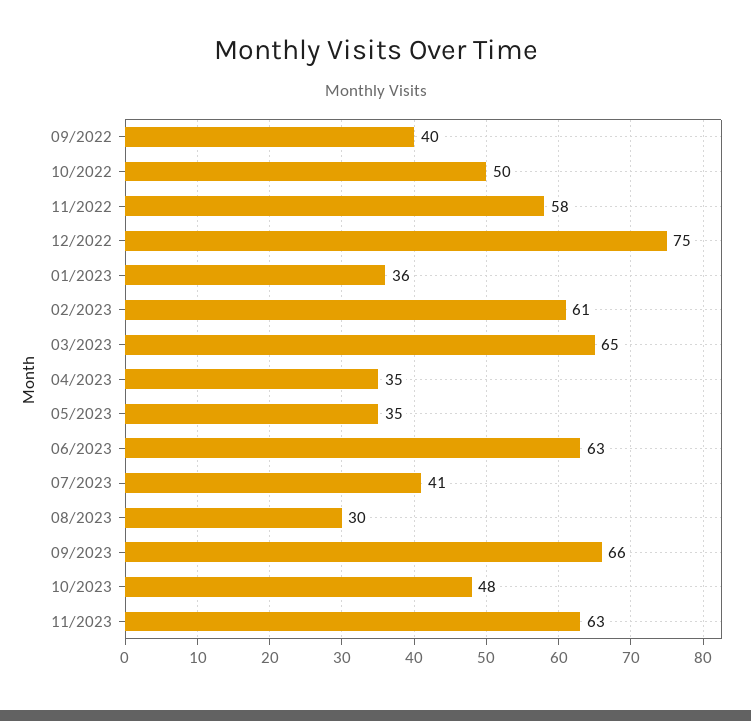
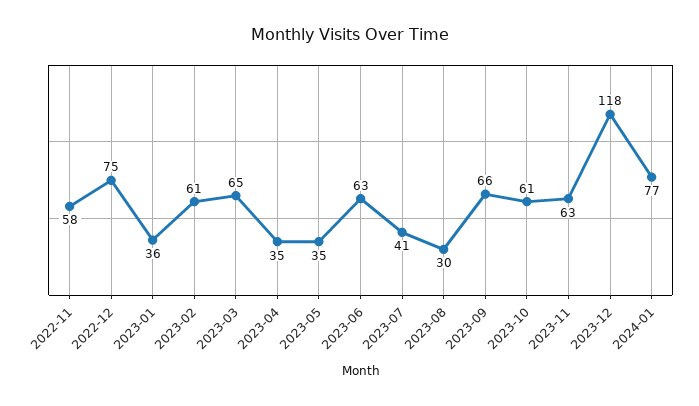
09/2022: 40 -> none
10/2022: 50 -> none
10/2023: 48 -> 61
2023-12: none -> 118
2024-01: none -> 77

